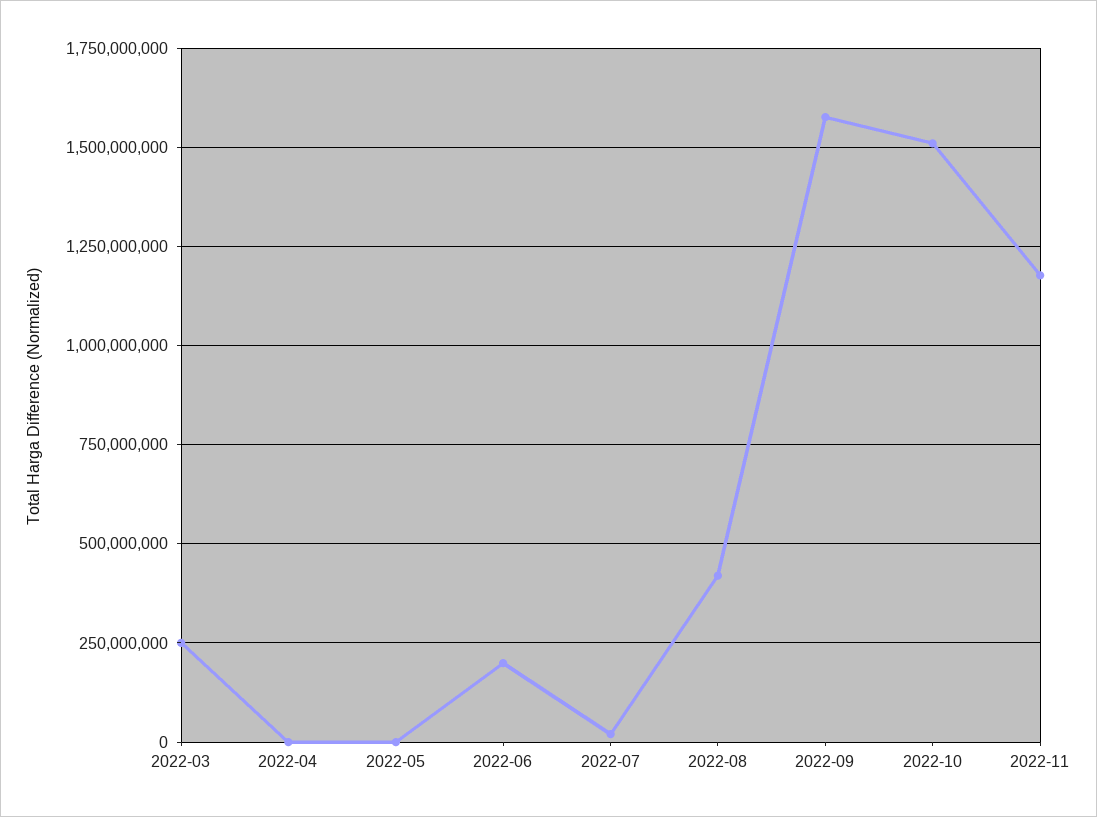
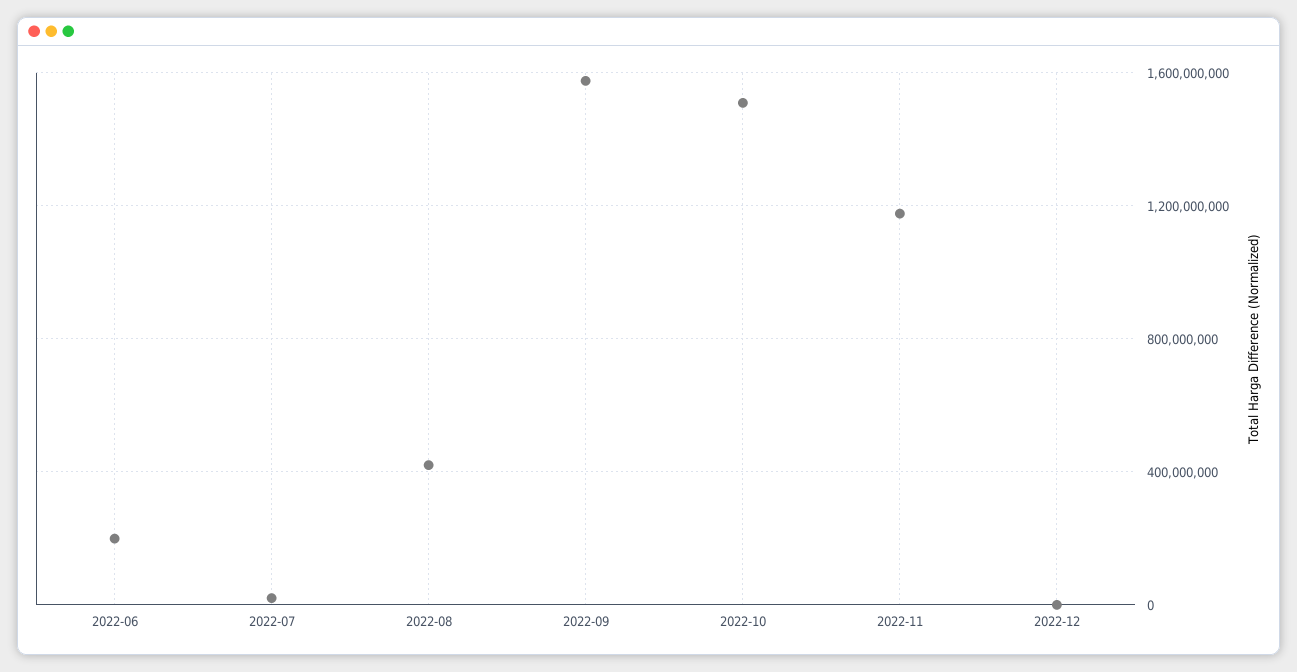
2022-03: 250000000 -> none
2022-04: 0 -> none
2022-05: 0 -> none
2022-12: none -> 0

